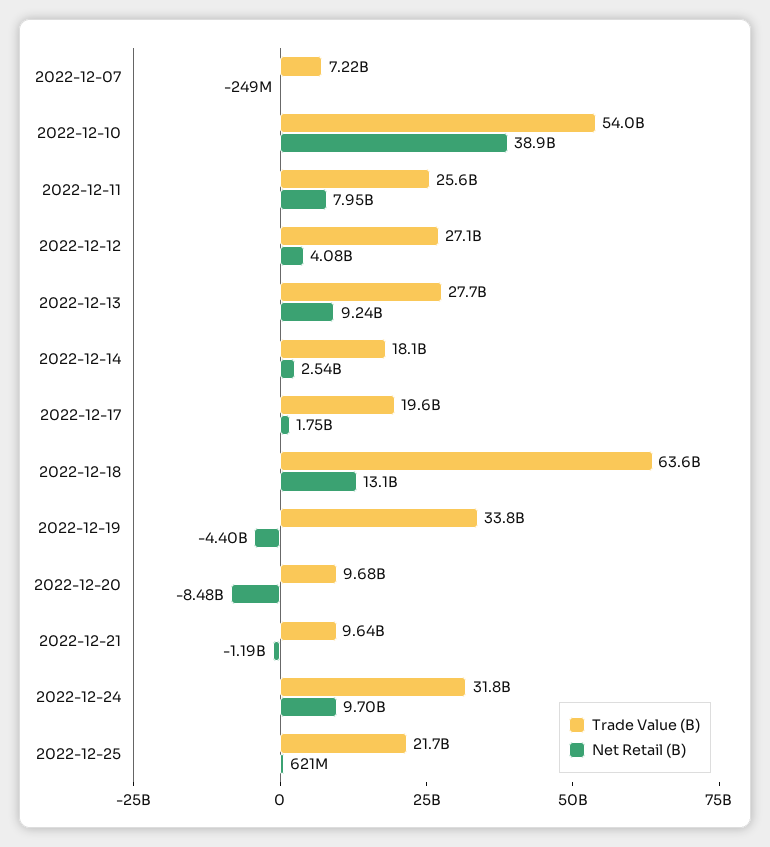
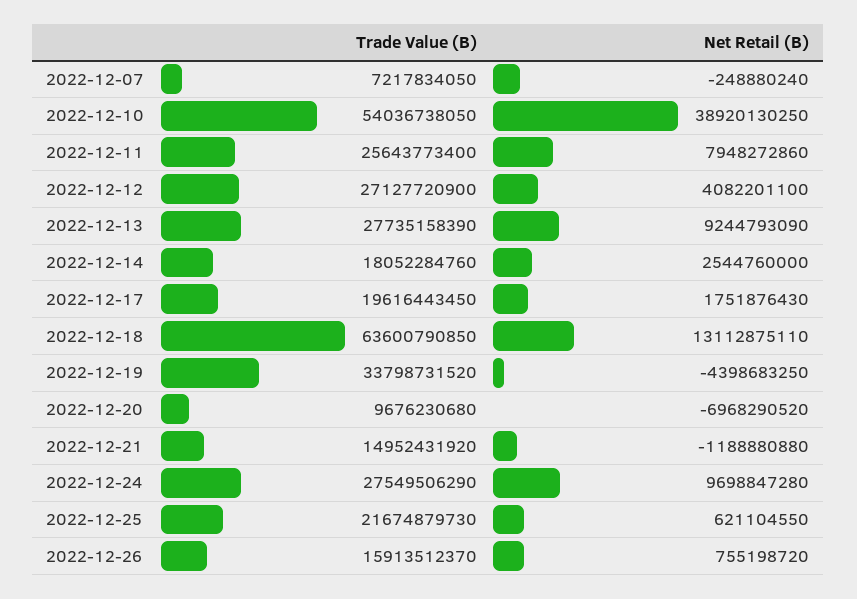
Net Retail (B), 2022-12-20: -8480000000 -> -6968290520
Trade Value (B), 2022-12-21: 9640000000 -> 14952431920
Trade Value (B), 2022-12-24: 31800000000 -> 27549506290
Trade Value (B), 2022-12-26: none -> 15913512370
Net Retail (B), 2022-12-26: none -> 755198720

